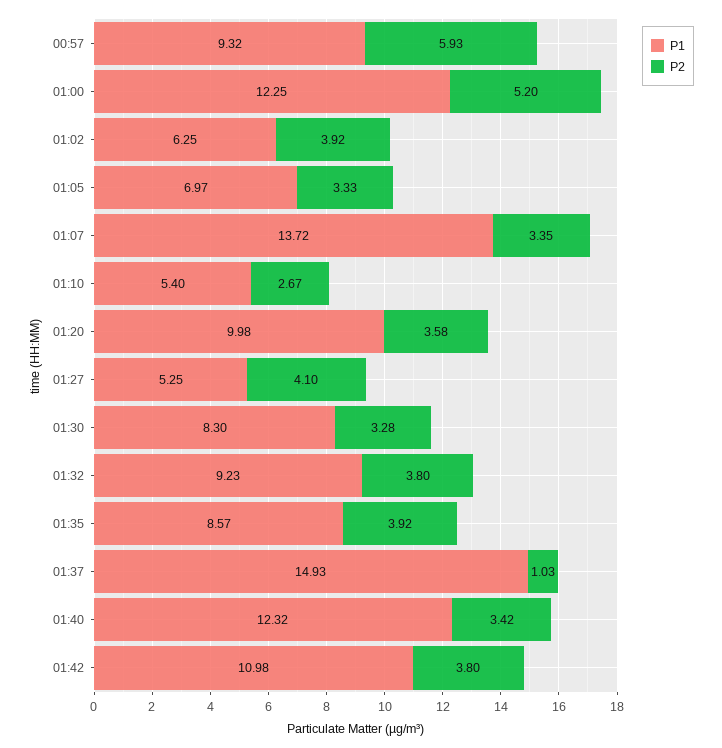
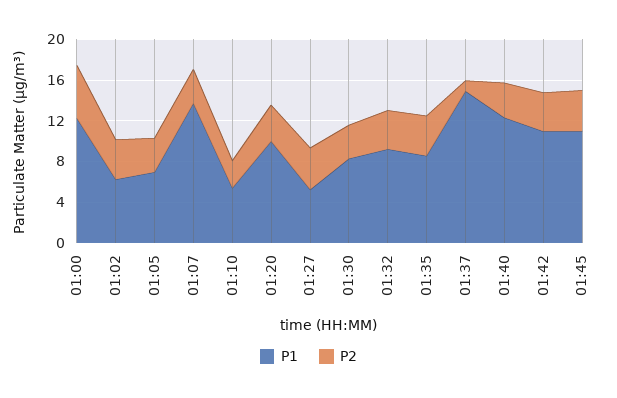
P1, 00:57: 9.32 -> none
P2, 00:57: 5.93 -> none
P1, 01:45: none -> 11
P2, 01:45: none -> 4

